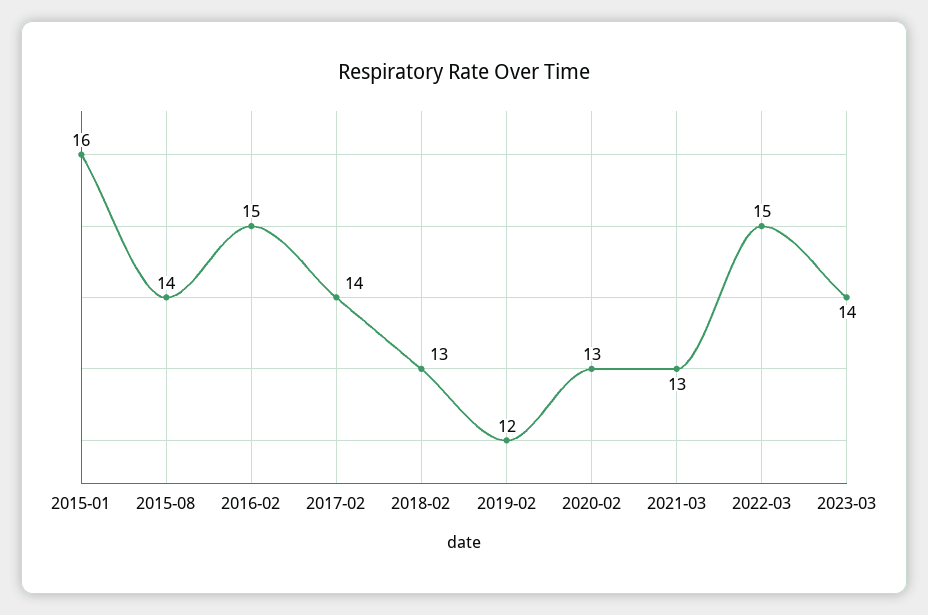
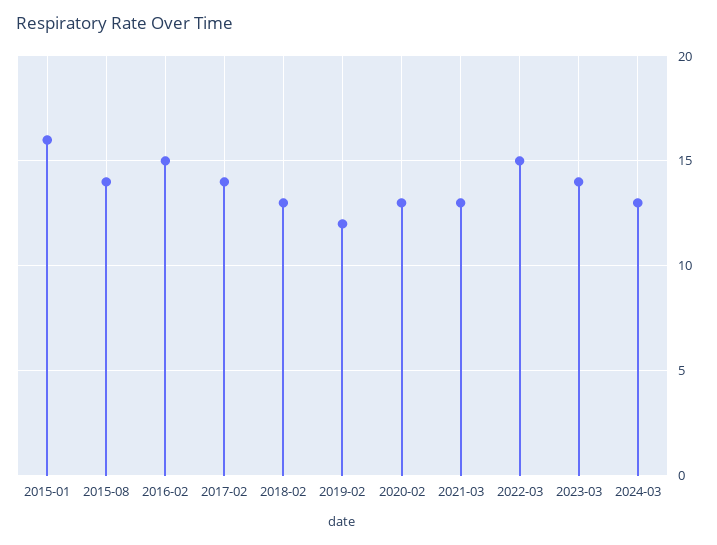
2024-03: none -> 13

